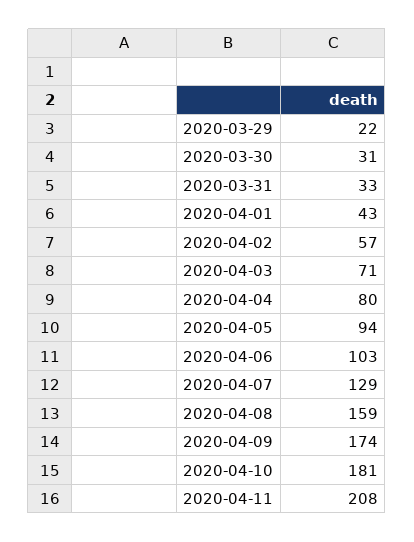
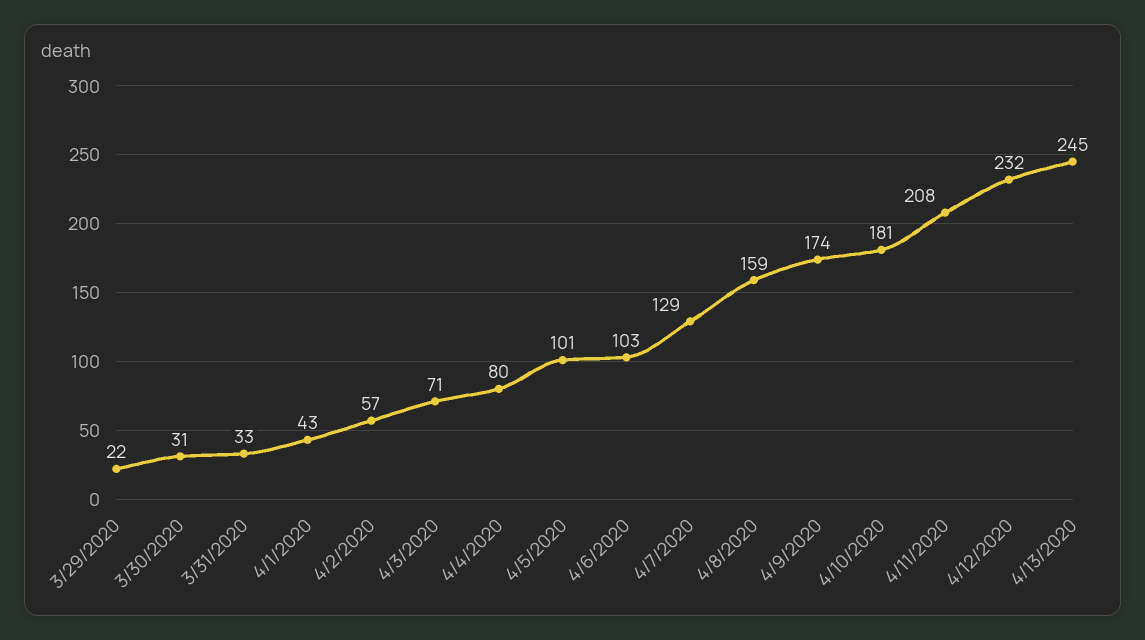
2020-04-05: 94 -> 101
4/12/2020: none -> 232
4/13/2020: none -> 245

